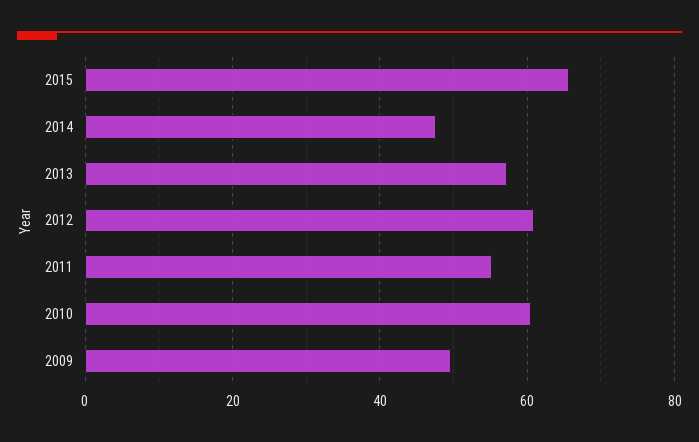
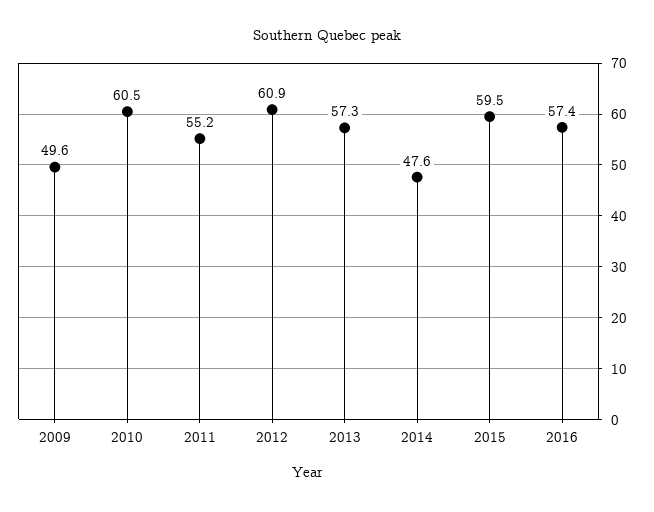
2015: 66 -> 59.5
2016: none -> 57.4

